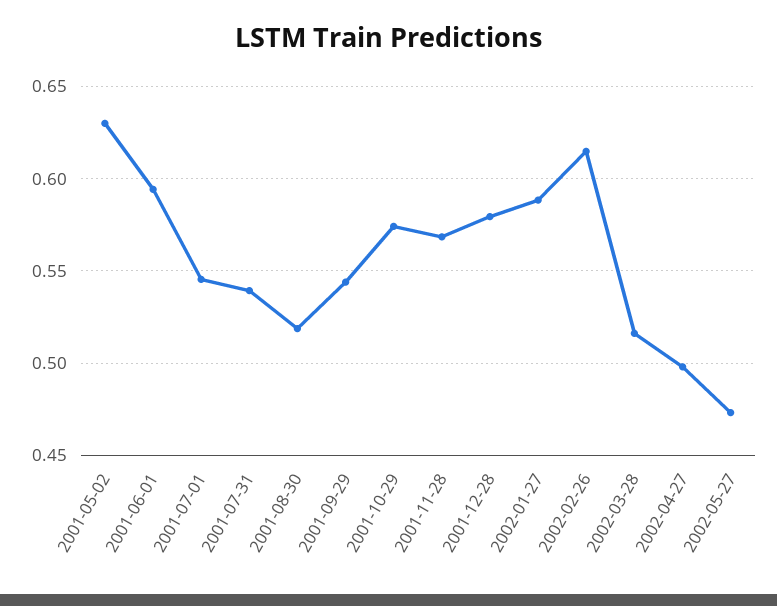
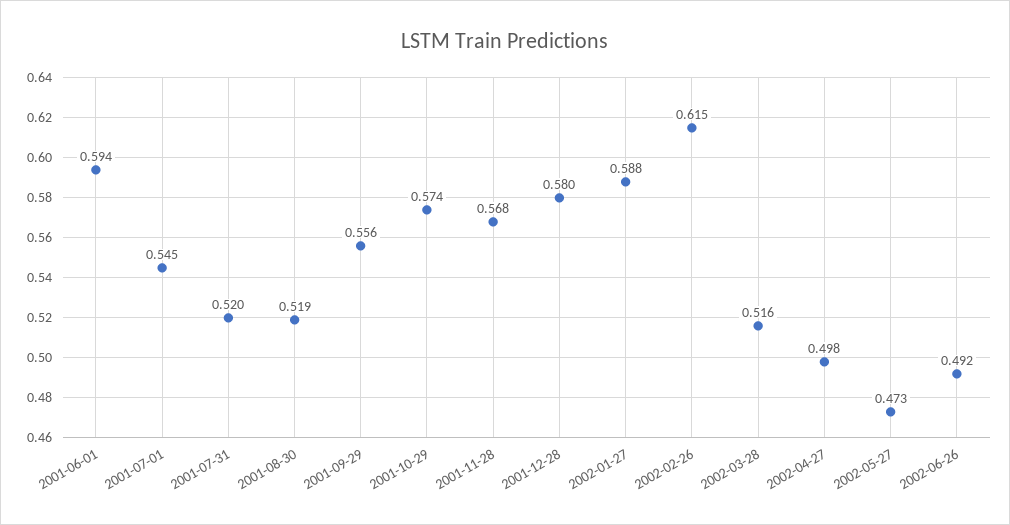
2001-05-02: 0.63 -> none
2001-07-31: 0.54 -> 0.52
2001-09-29: 0.545 -> 0.556
2002-06-26: none -> 0.492

